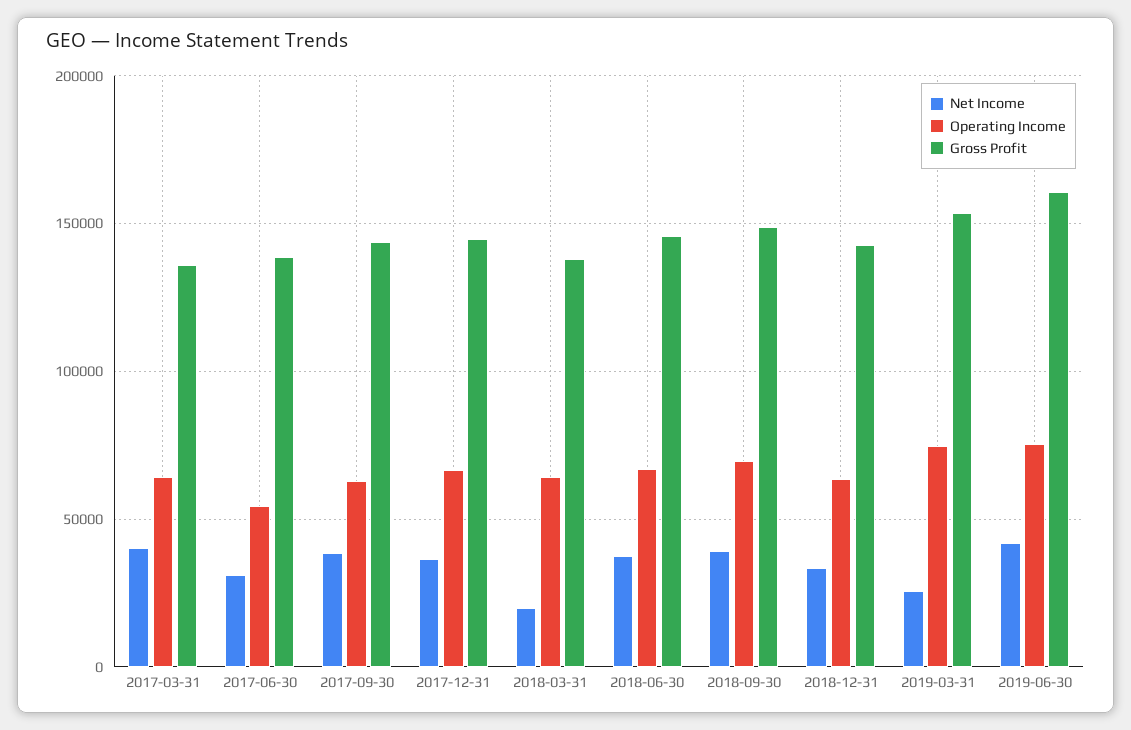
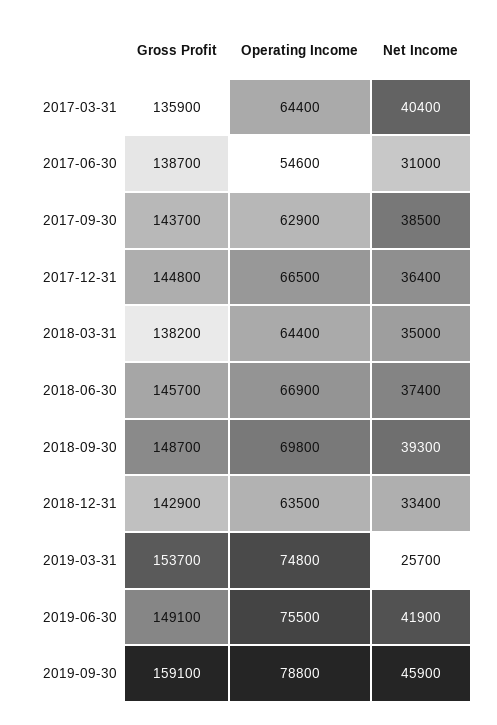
Net Income, 2018-03-31: 20000 -> 35000
Gross Profit, 2019-06-30: 160000 -> 149100
Gross Profit, 2019-09-30: none -> 159100
Operating Income, 2019-09-30: none -> 78800
Net Income, 2019-09-30: none -> 45900

